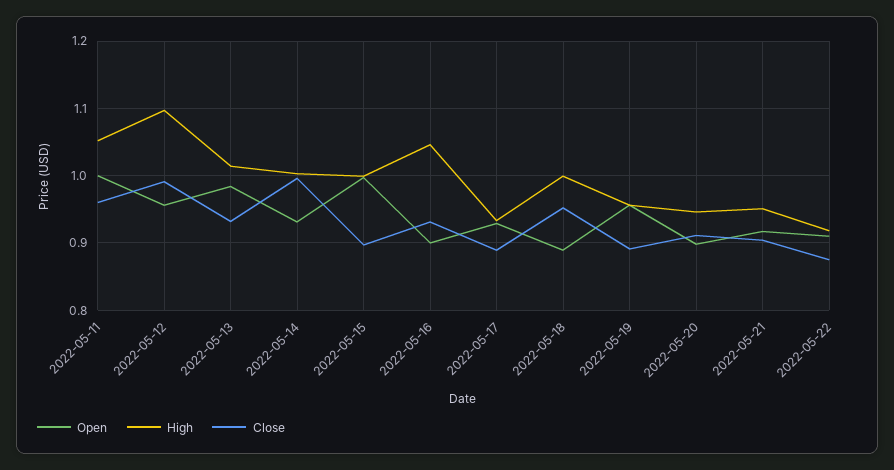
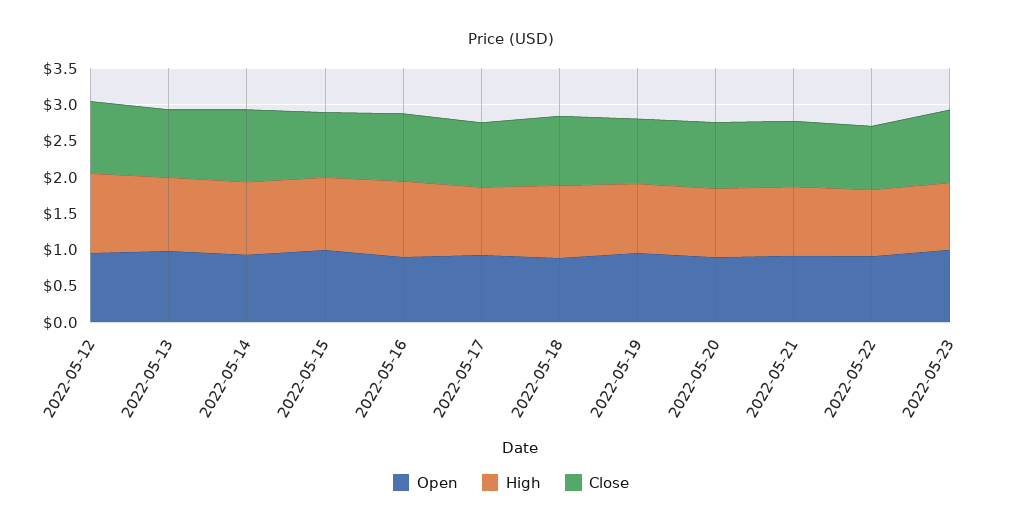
Open, 2022-05-11: 1 -> none
High, 2022-05-11: 1.05 -> none
Close, 2022-05-11: 0.96 -> none
Open, 2022-05-23: none -> 1
High, 2022-05-23: none -> 1
Close, 2022-05-23: none -> 1

